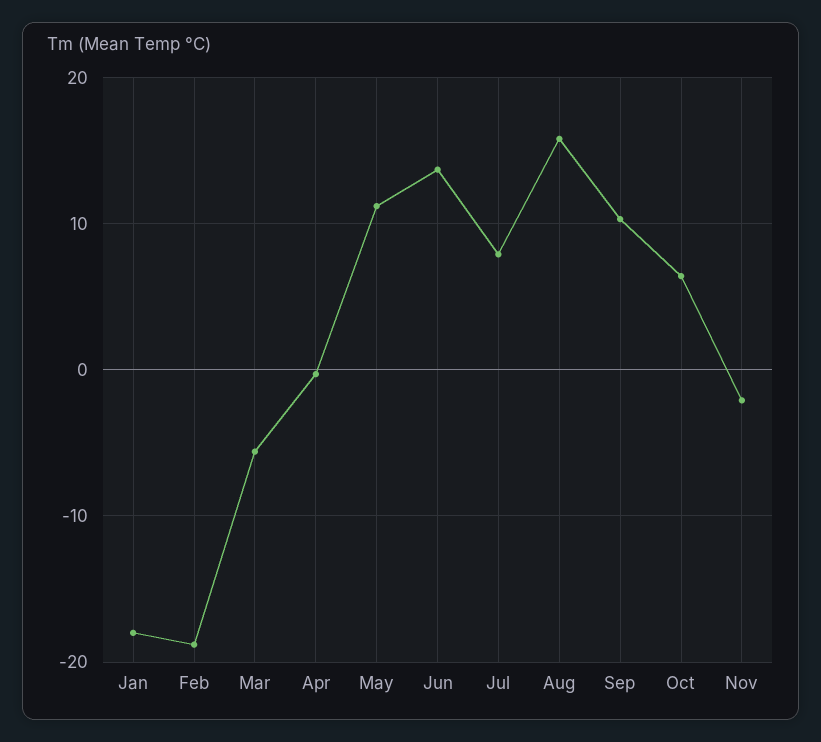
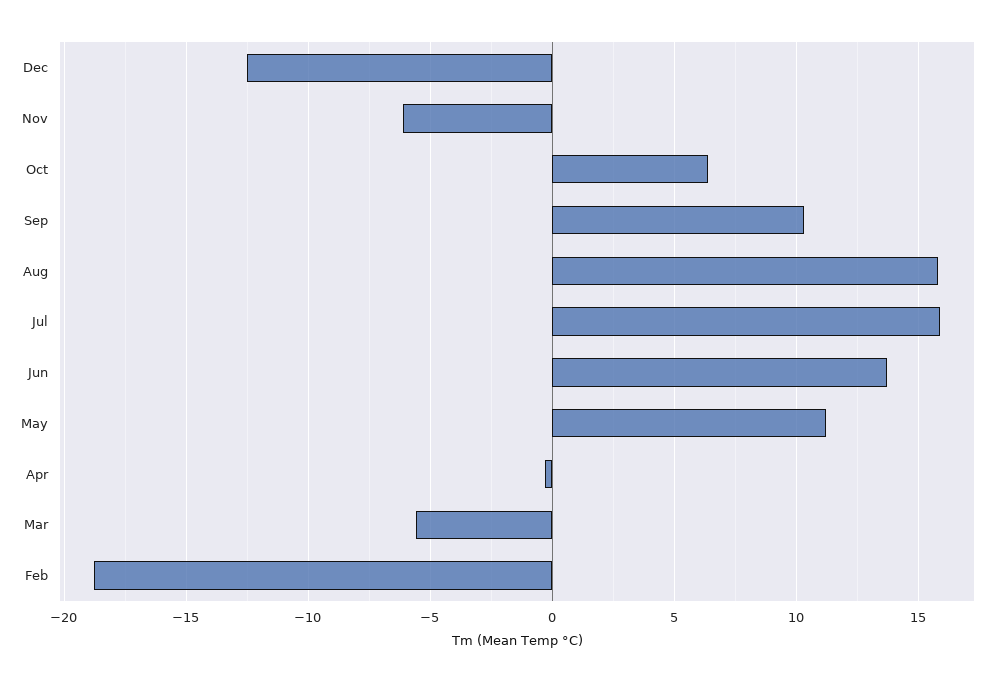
Jan: -18 -> none
Jul: 8 -> 16
Nov: -2 -> -6
Dec: none -> -12.5

